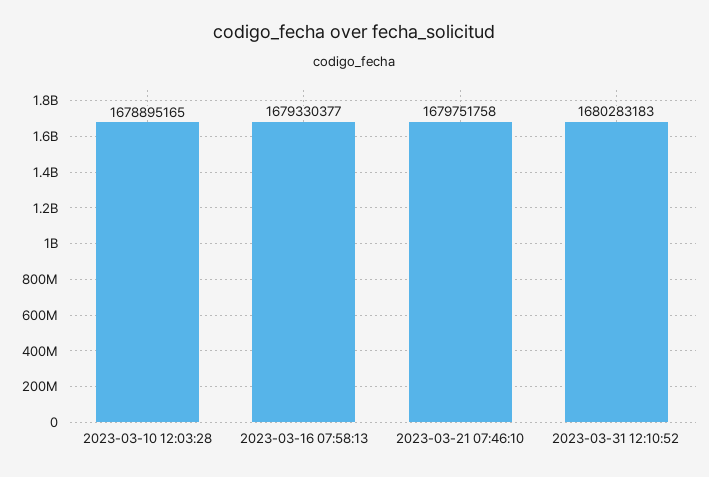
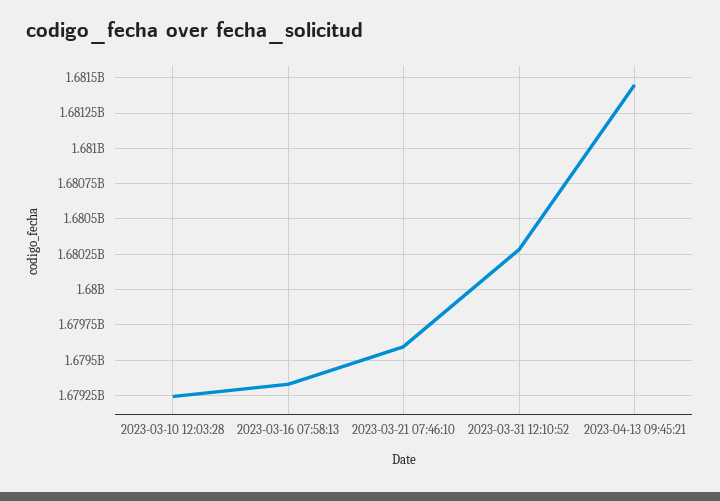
2023-03-10 12:03:28: 1678895165 -> 1679250000
2023-03-21 07:46:10: 1679751758 -> 1679600000
2023-04-13 09:45:21: none -> 1681450000

